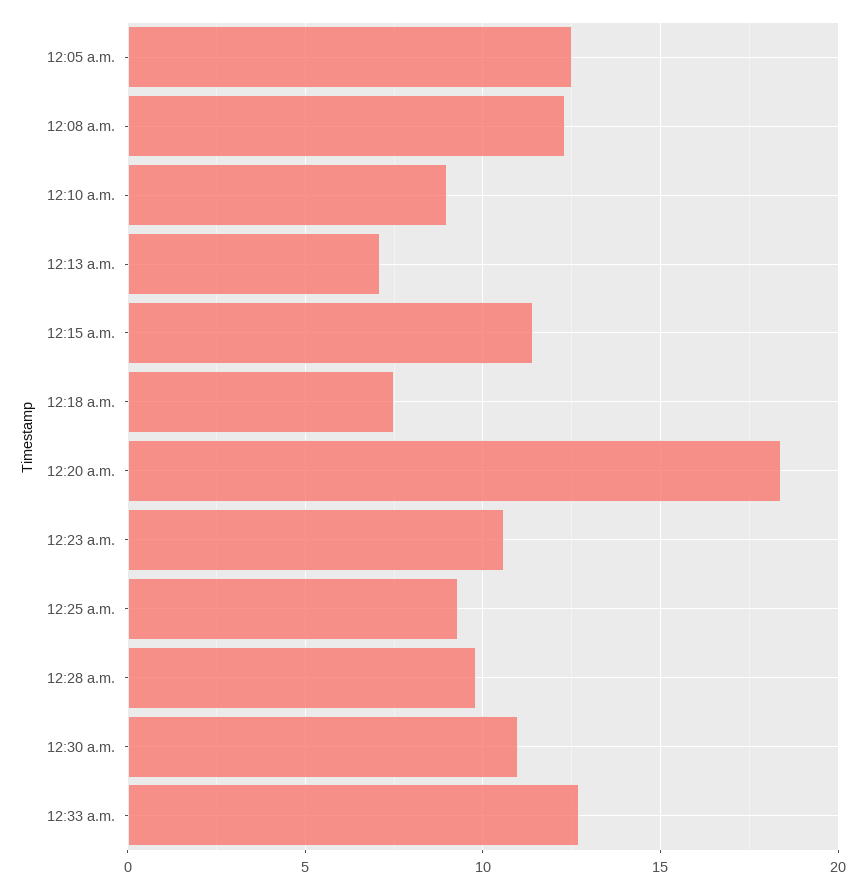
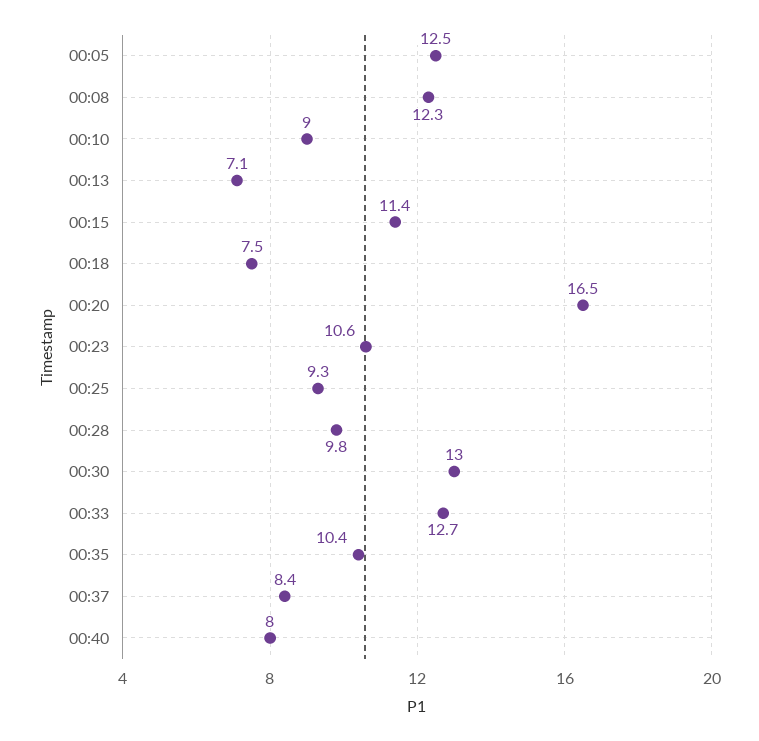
12:20 a.m.: 18.5 -> 16.5
12:30 a.m.: 11 -> 13
00:35: none -> 10.4
00:37: none -> 8.4
00:40: none -> 8

